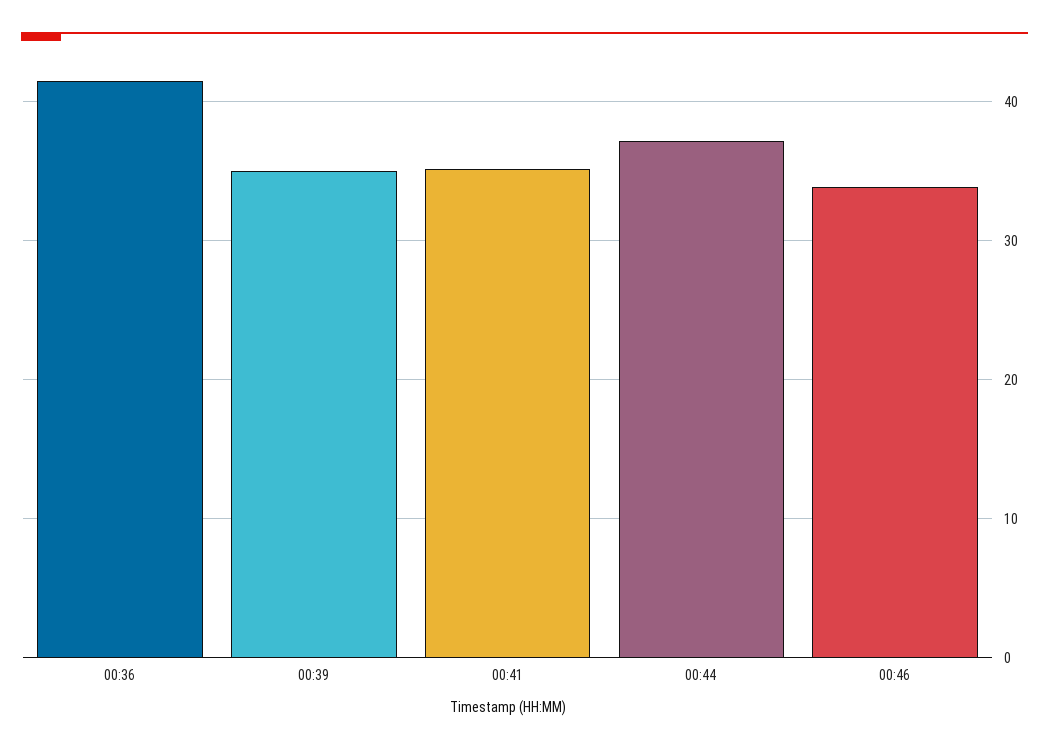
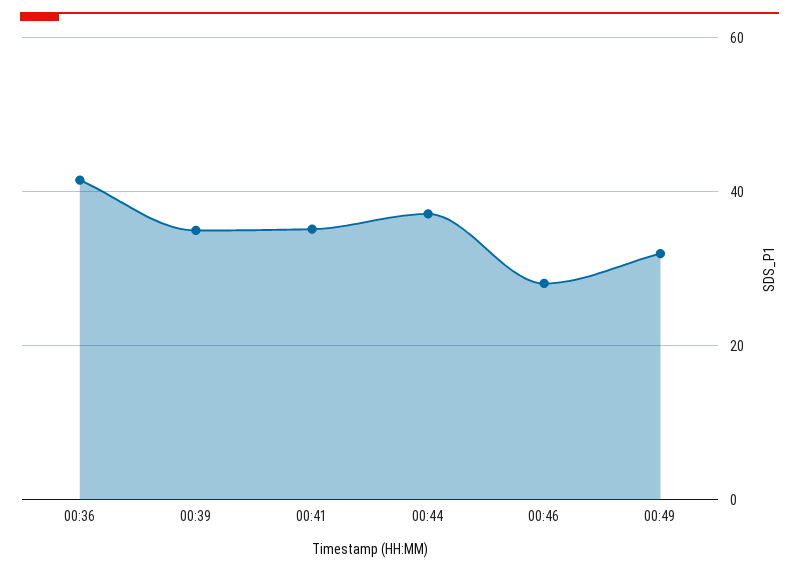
00:46: 34 -> 28
00:49: none -> 32

